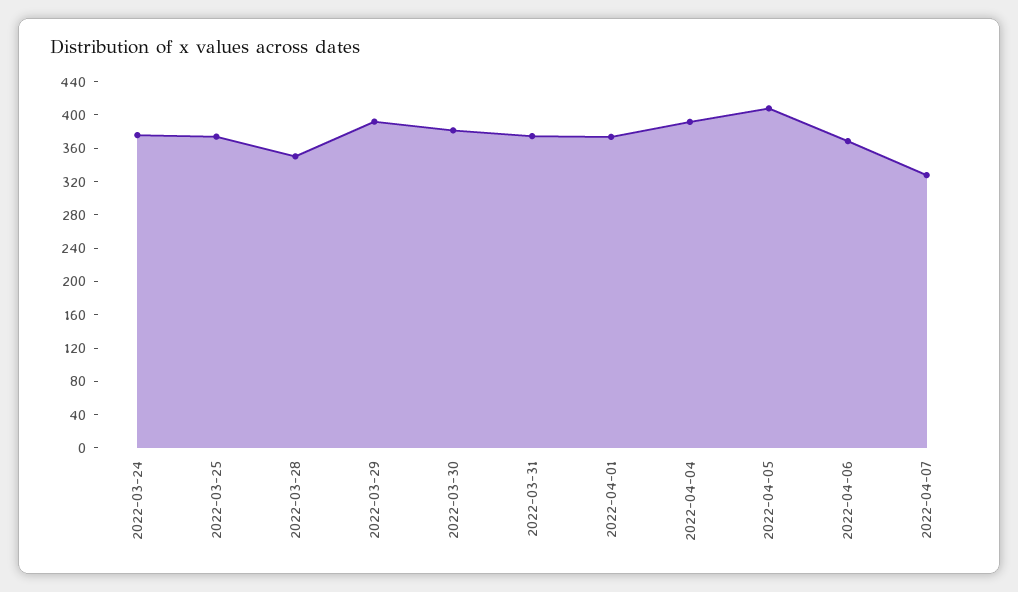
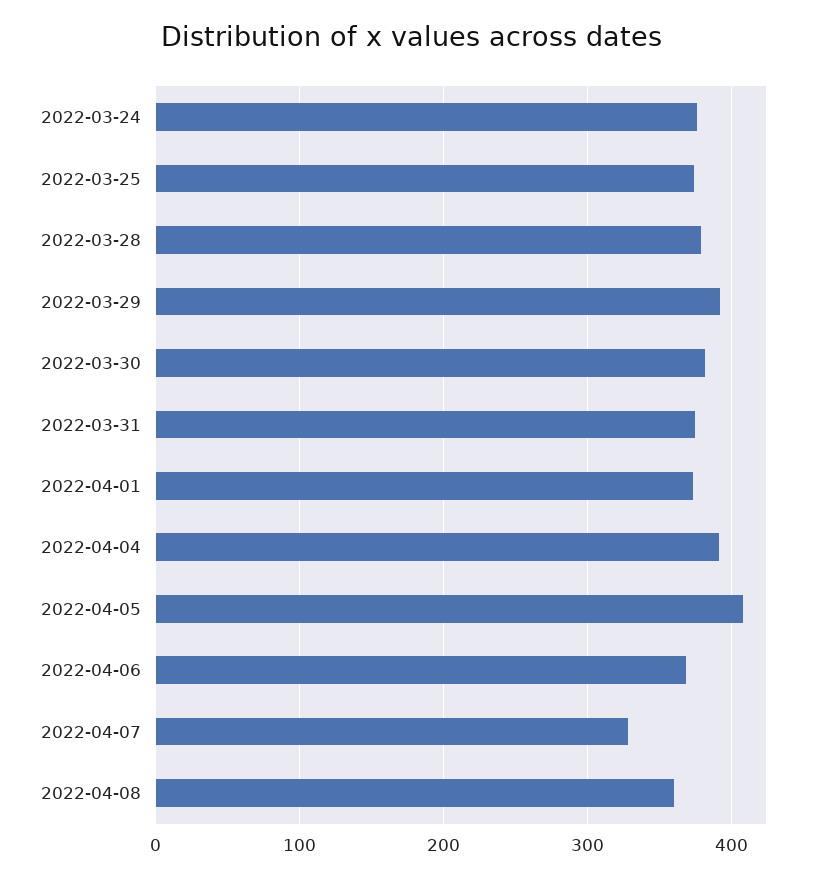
2022-03-28: 350 -> 380
2022-04-08: none -> 360

